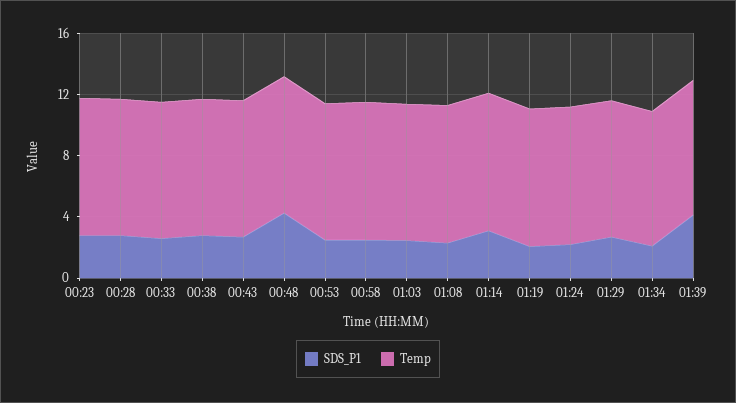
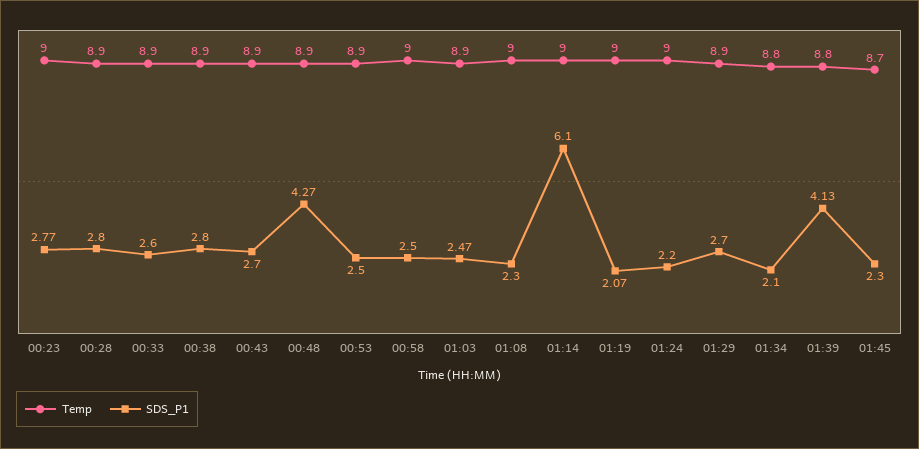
SDS_P1, 01:14: 3 -> 6.1
Temp, 01:45: none -> 8.7
SDS_P1, 01:45: none -> 2.3

